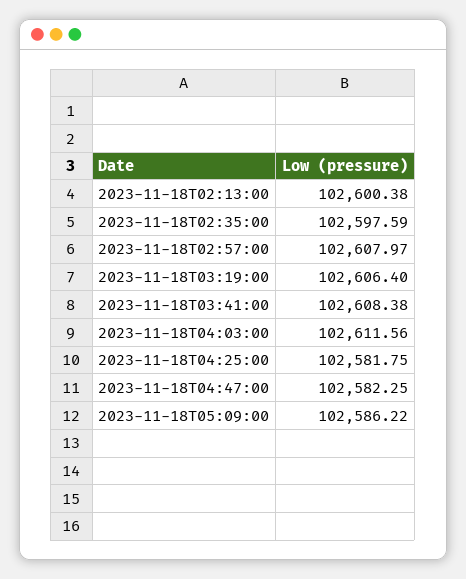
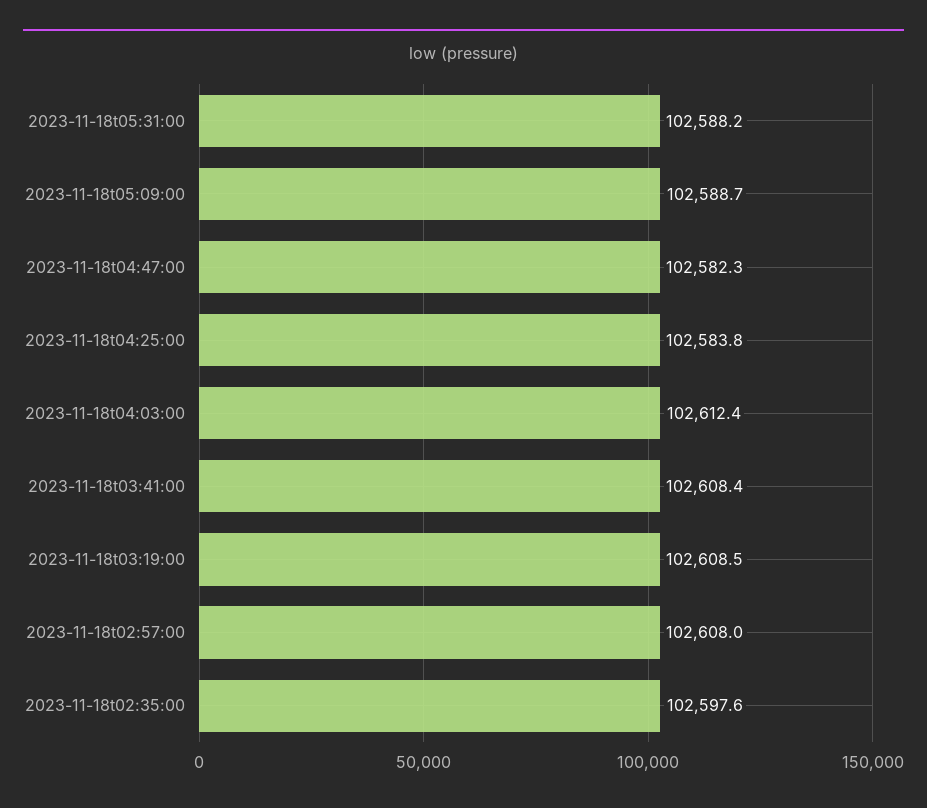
2023-11-18T02:13:00: 102600.38 -> none
2023-11-18T03:19:00: 102606.4 -> 102608.5
2023-11-18T04:03:00: 102611.56 -> 102612.4
2023-11-18T04:25:00: 102581.75 -> 102583.8
2023-11-18T05:09:00: 102586.22 -> 102588.7
2023-11-18t05:31:00: none -> 102588.2

